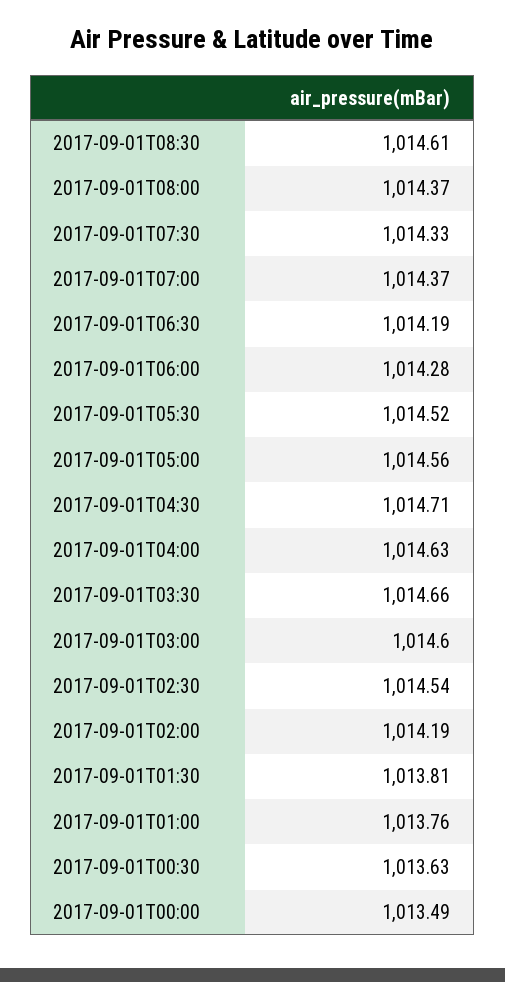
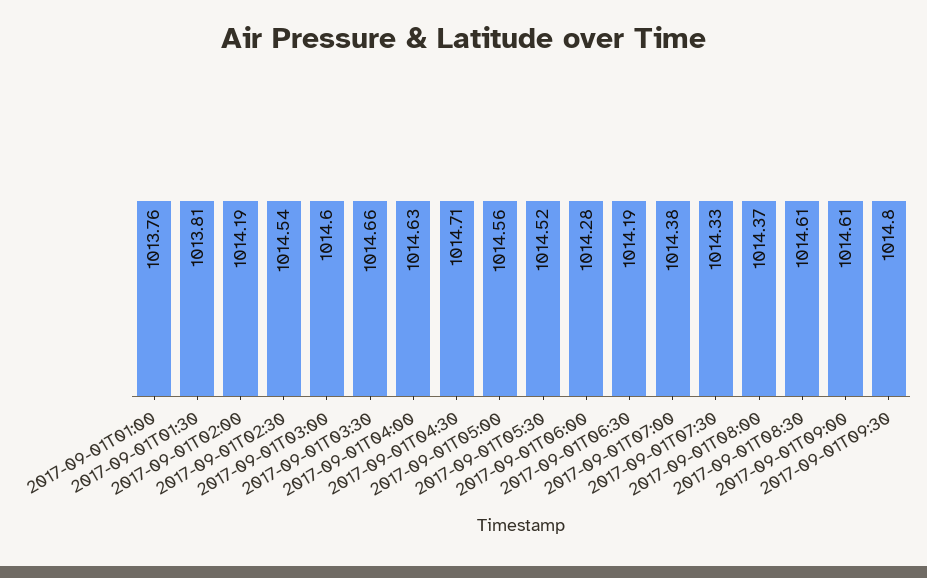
2017-09-01T07:00: 1014.37 -> 1014.38
2017-09-01T00:30: 1013.63 -> none
2017-09-01T00:00: 1013.49 -> none
2017-09-01T09:00: none -> 1014.61
2017-09-01T09:30: none -> 1014.8

